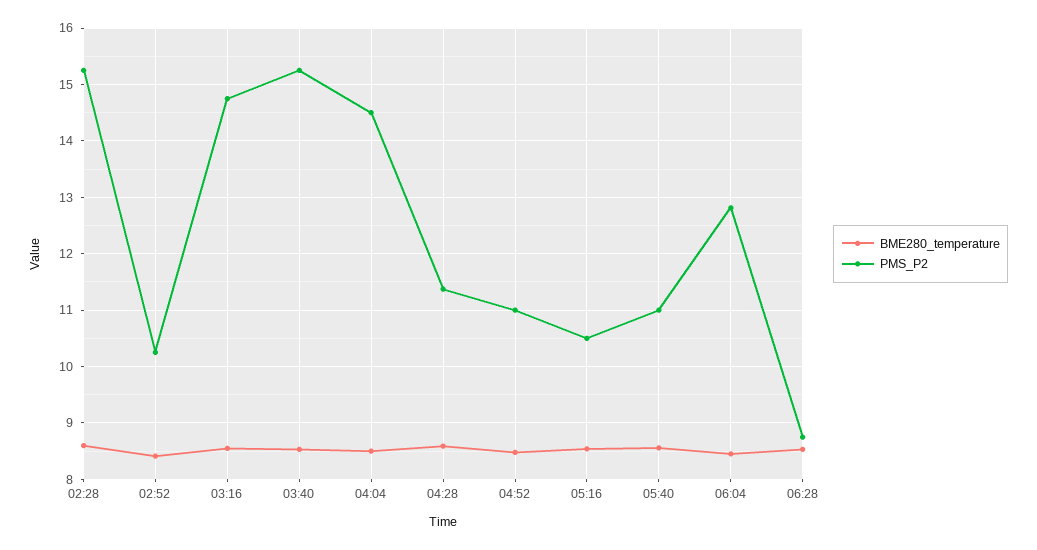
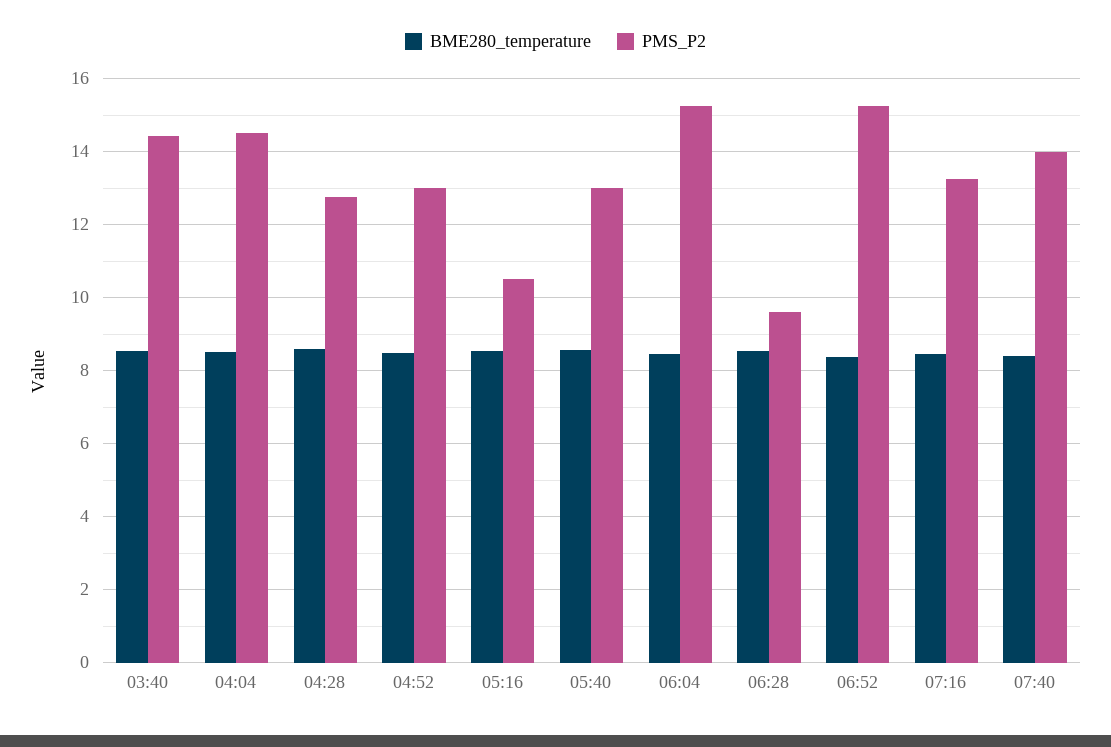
BME280_temperature, 02:28: 8.6 -> none
PMS_P2, 02:28: 15.2 -> none
BME280_temperature, 02:52: 8.4 -> none
PMS_P2, 02:52: 10.2 -> none
BME280_temperature, 03:16: 8.6 -> none
PMS_P2, 03:16: 14.8 -> none
PMS_P2, 03:40: 15.2 -> 14.4
PMS_P2, 04:28: 11.4 -> 12.8
PMS_P2, 04:52: 11 -> 13
PMS_P2, 05:40: 11 -> 13
PMS_P2, 06:04: 12.8 -> 15.2
PMS_P2, 06:28: 8.8 -> 9.6
BME280_temperature, 06:52: none -> 8.4
PMS_P2, 06:52: none -> 15.2
BME280_temperature, 07:16: none -> 8.4
PMS_P2, 07:16: none -> 13.2
BME280_temperature, 07:40: none -> 8.4
PMS_P2, 07:40: none -> 14

